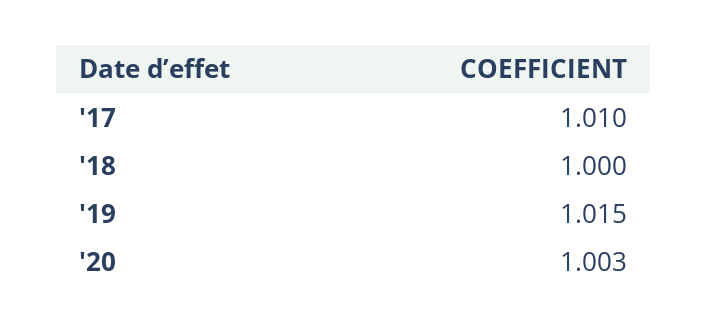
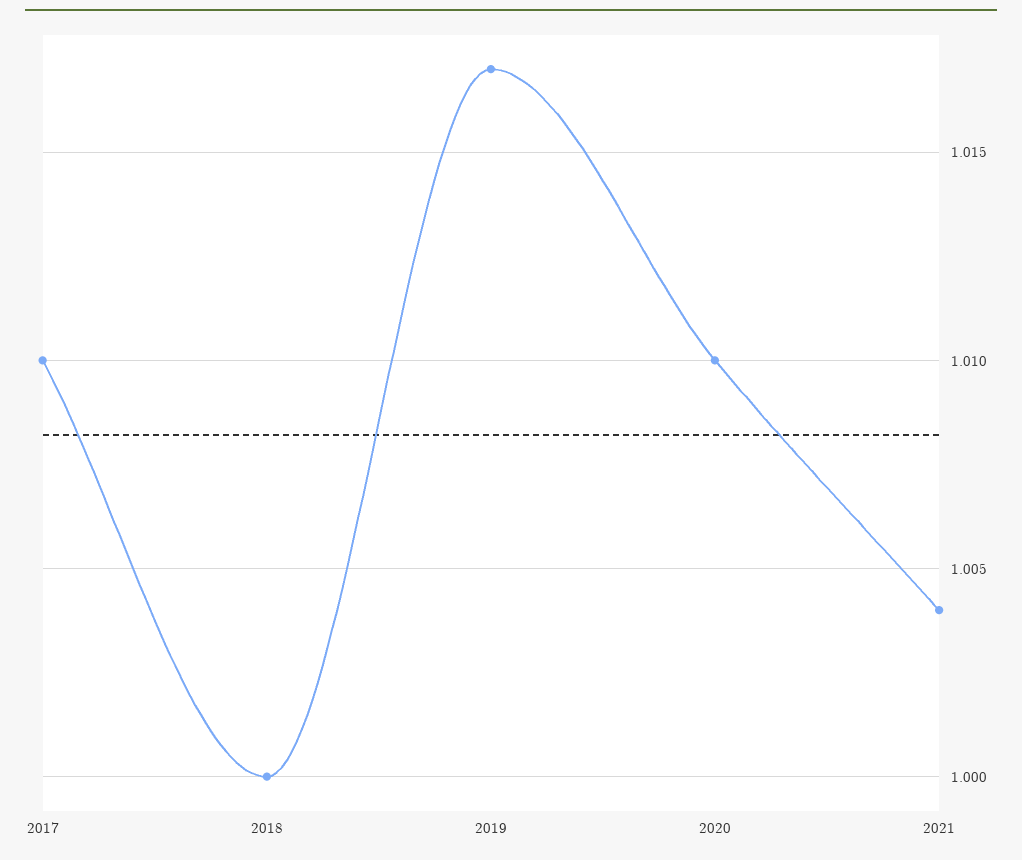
'19: 1.015 -> 1.017
'20: 1.003 -> 1.01
2021: none -> 1.004

